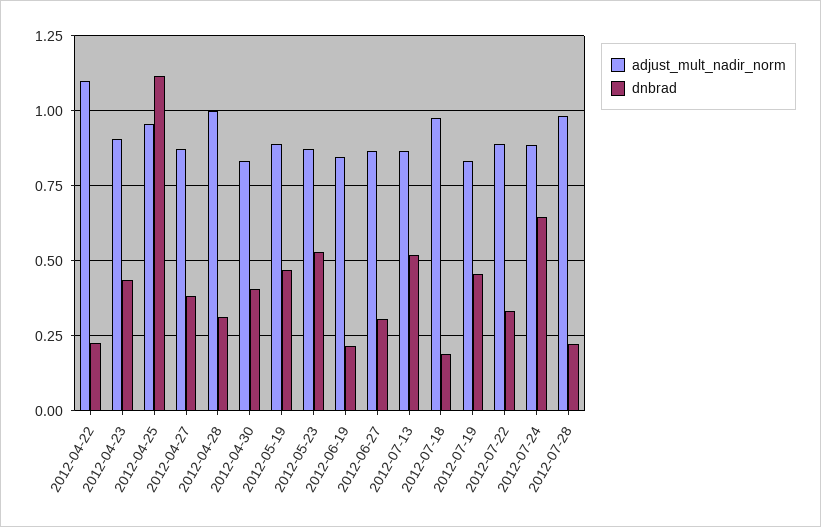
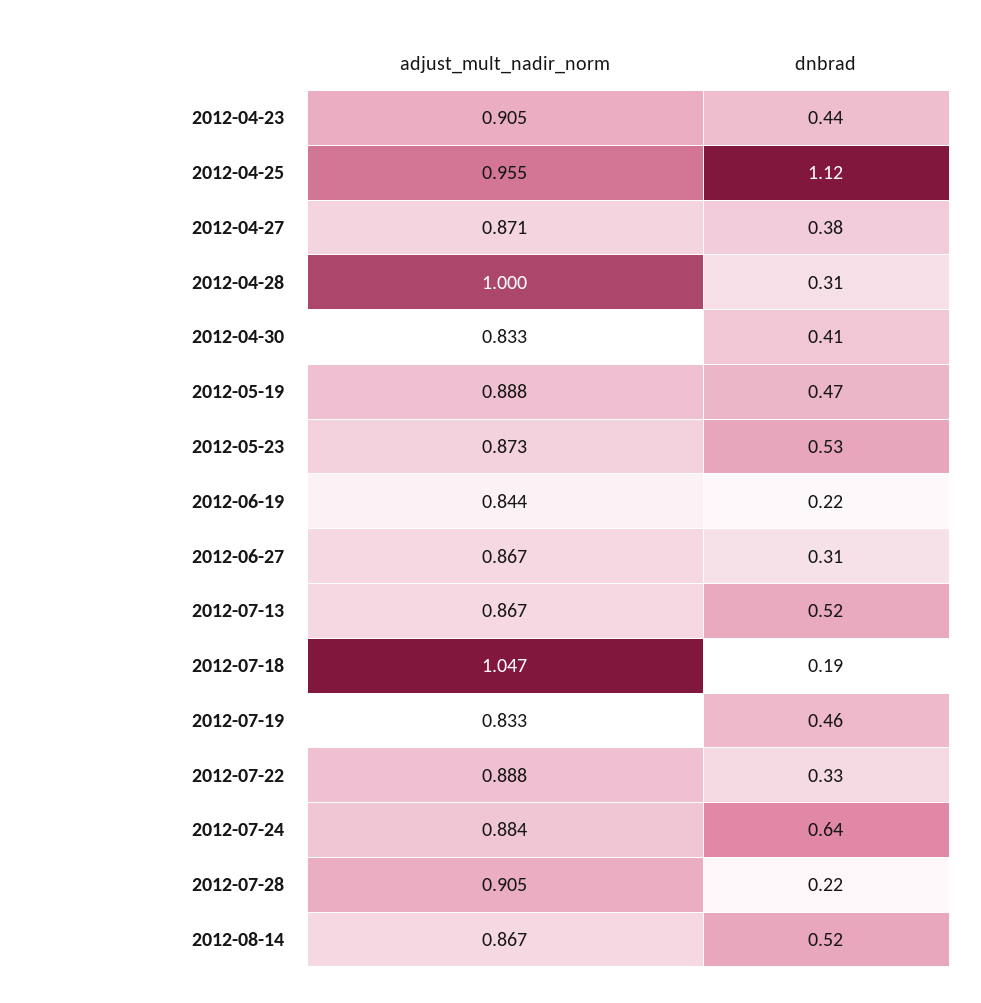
adjust_mult_nadir_norm, 2012-04-22: 1.1 -> none
dnbrad, 2012-04-22: 0.225 -> none
adjust_mult_nadir_norm, 2012-07-18: 0.975 -> 1.047
adjust_mult_nadir_norm, 2012-07-28: 0.975 -> 0.905
adjust_mult_nadir_norm, 2012-08-14: none -> 0.867
dnbrad, 2012-08-14: none -> 0.52

